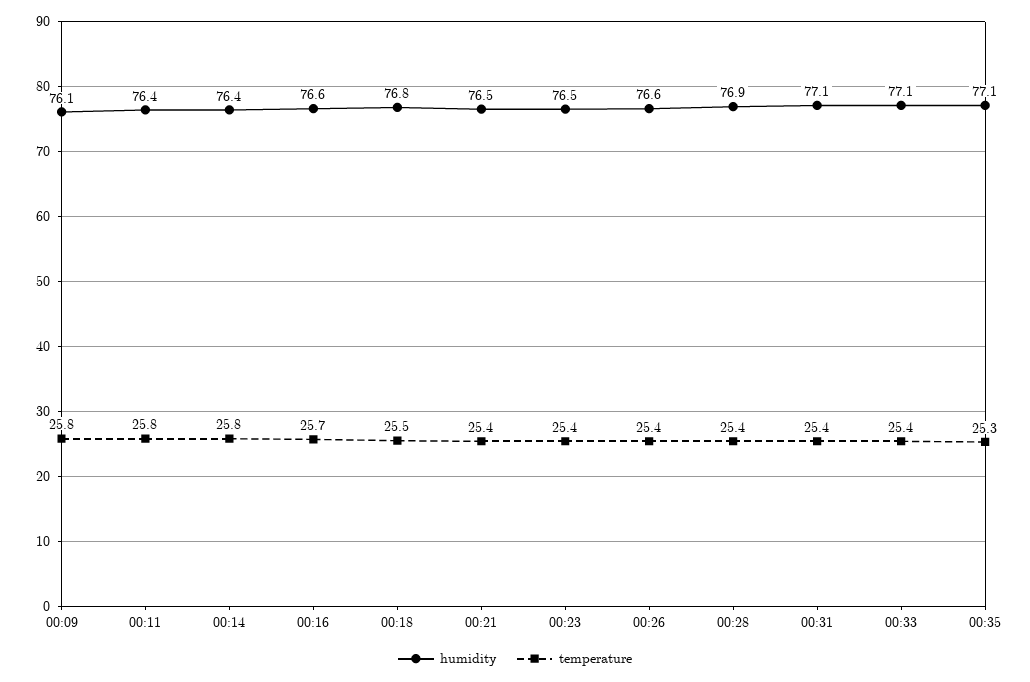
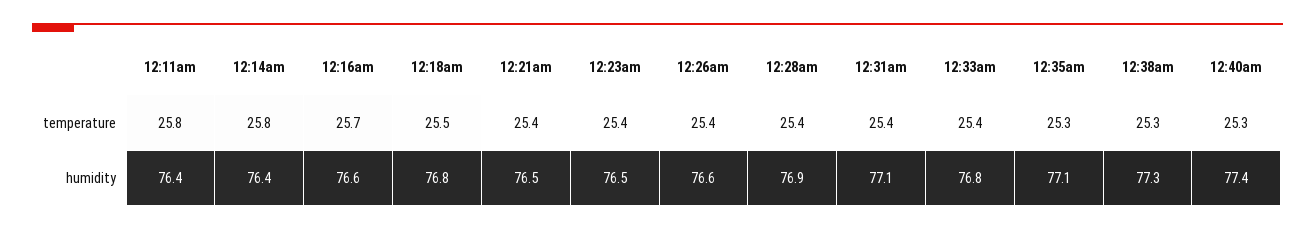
humidity, 00:09: 76.1 -> none
temperature, 00:09: 25.8 -> none
humidity, 00:33: 77.1 -> 76.8
temperature, 12:38am: none -> 25.3
temperature, 12:40am: none -> 25.3
humidity, 12:38am: none -> 77.3
humidity, 12:40am: none -> 77.4

